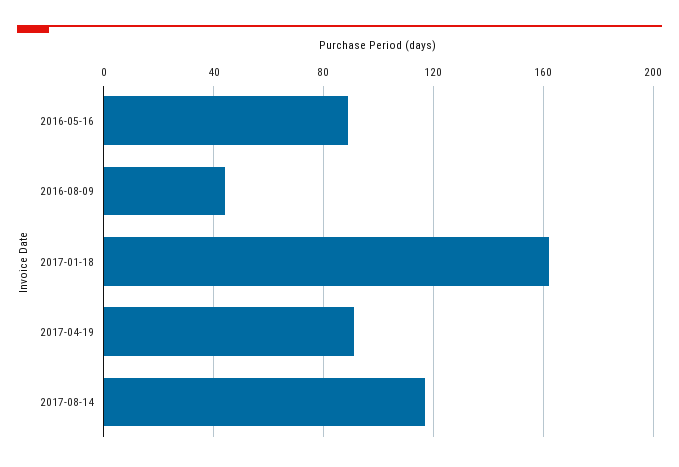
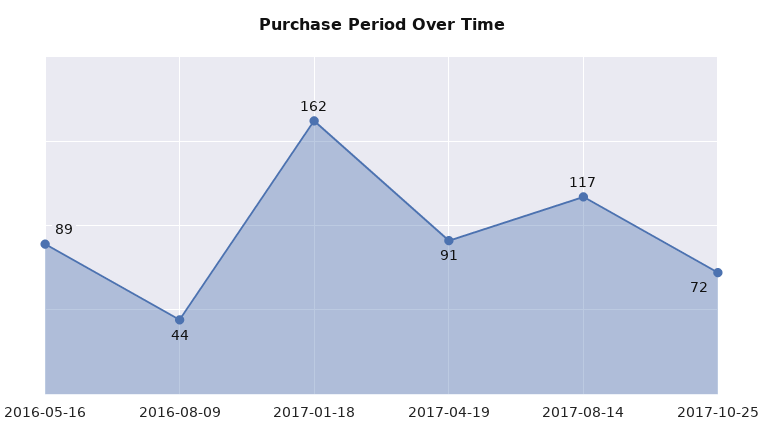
2017-10-25: none -> 72

